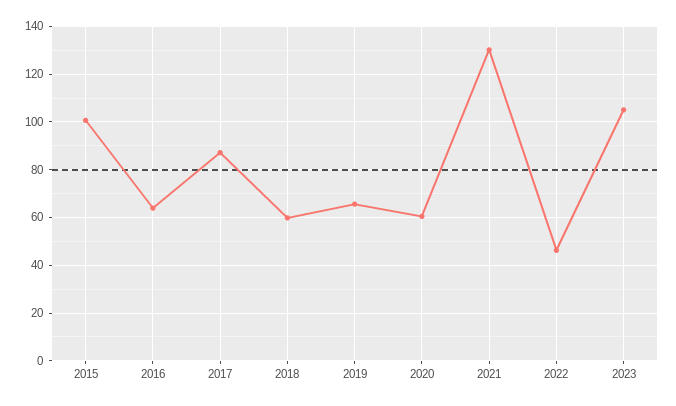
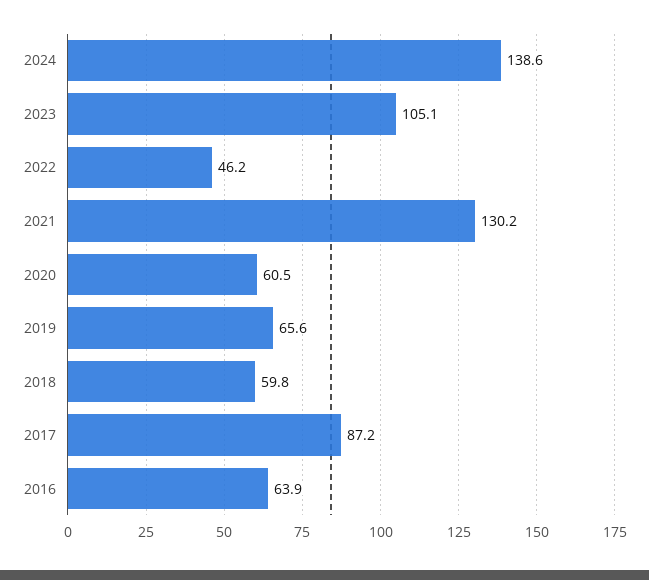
2015: 100 -> none
2024: none -> 138.6

